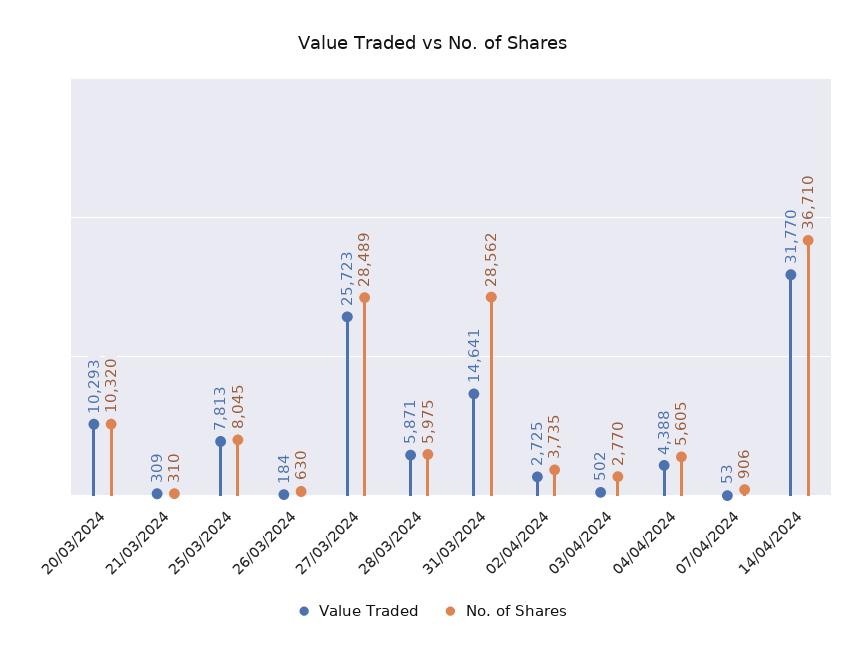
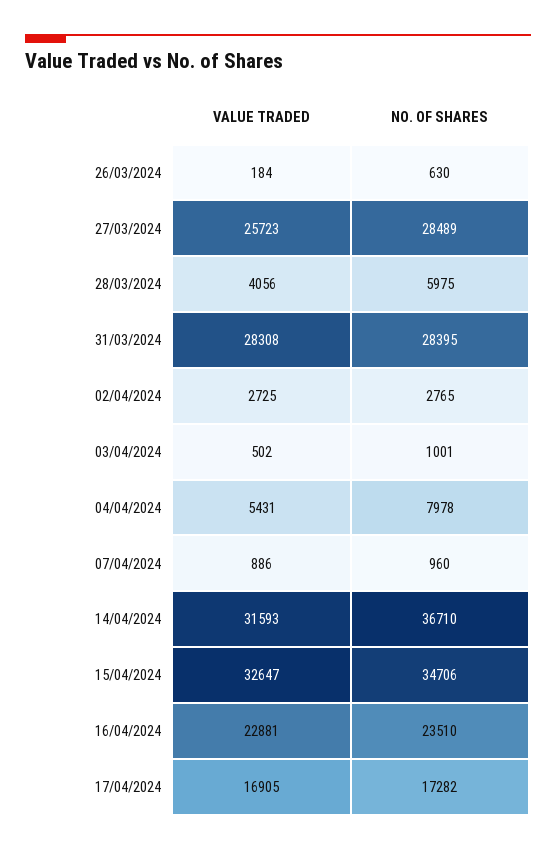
Value Traded, 20/03/2024: 10293 -> none
No. of Shares, 20/03/2024: 10320 -> none
Value Traded, 21/03/2024: 309 -> none
No. of Shares, 21/03/2024: 310 -> none
Value Traded, 25/03/2024: 7813 -> none
No. of Shares, 25/03/2024: 8045 -> none
Value Traded, 28/03/2024: 5871 -> 4056
Value Traded, 31/03/2024: 14641 -> 28308
No. of Shares, 31/03/2024: 28562 -> 28395
No. of Shares, 02/04/2024: 3735 -> 2765
No. of Shares, 03/04/2024: 2770 -> 1001
Value Traded, 04/04/2024: 4388 -> 5431
No. of Shares, 04/04/2024: 5605 -> 7978
Value Traded, 07/04/2024: 53 -> 886
No. of Shares, 07/04/2024: 906 -> 960
Value Traded, 14/04/2024: 31770 -> 31593
Value Traded, 15/04/2024: none -> 32647
No. of Shares, 15/04/2024: none -> 34706
Value Traded, 16/04/2024: none -> 22881
No. of Shares, 16/04/2024: none -> 23510
Value Traded, 17/04/2024: none -> 16905
No. of Shares, 17/04/2024: none -> 17282

